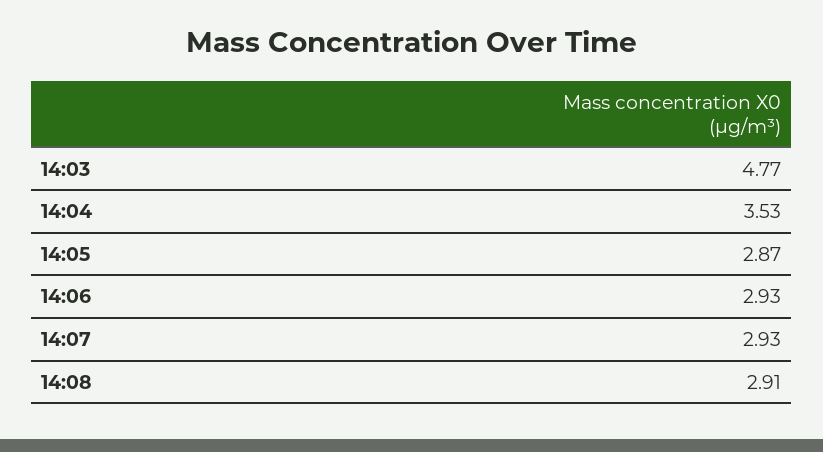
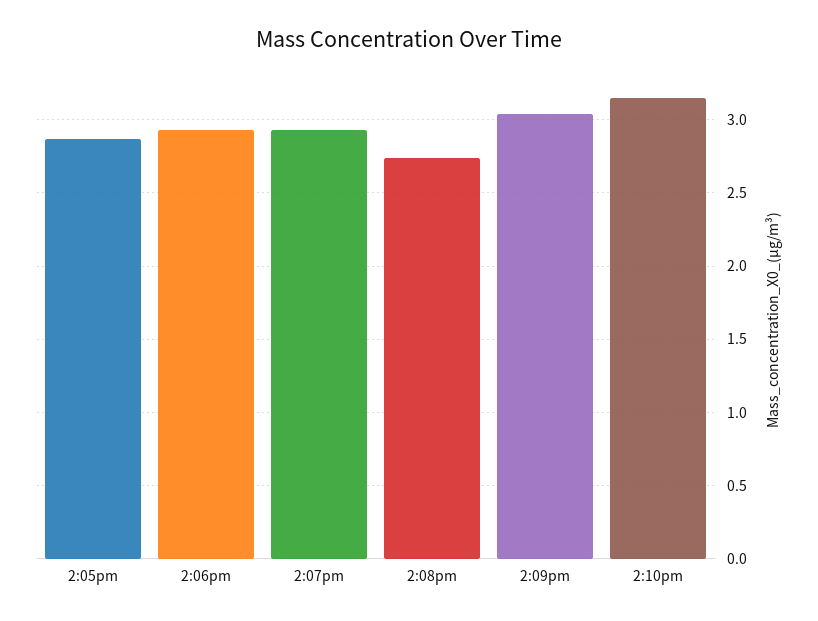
14:03: 4.77 -> none
14:04: 3.53 -> none
14:08: 2.91 -> 2.75
2:09pm: none -> 3.05
2:10pm: none -> 3.15

